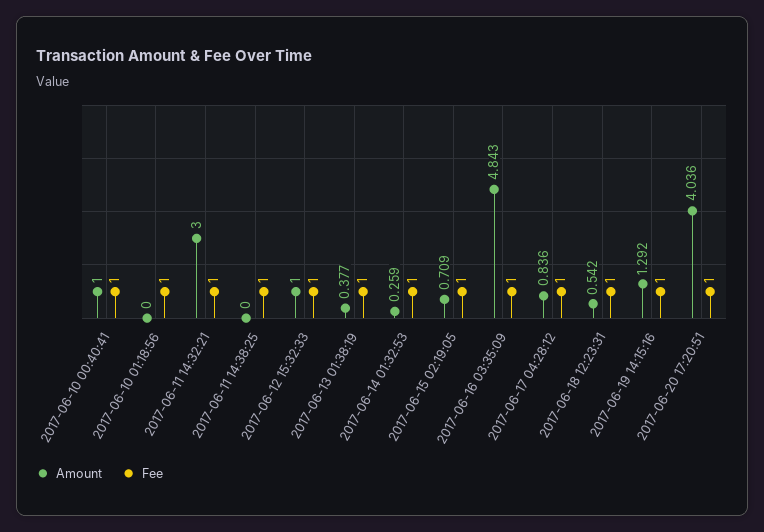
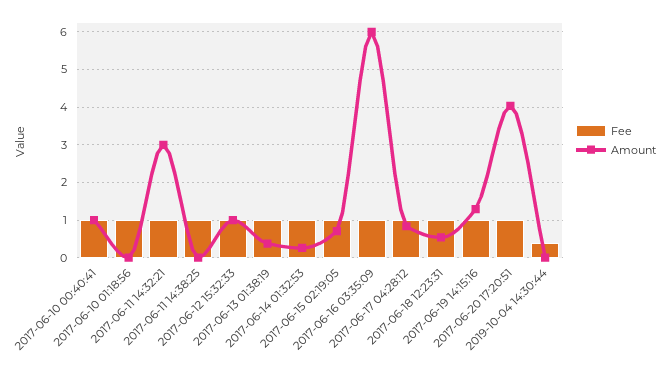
Amount, 2017-06-16 03:35:09: 4.843 -> 6
Fee, 2019-10-04 14:30:44: none -> 0.4
Amount, 2019-10-04 14:30:44: none -> 0

